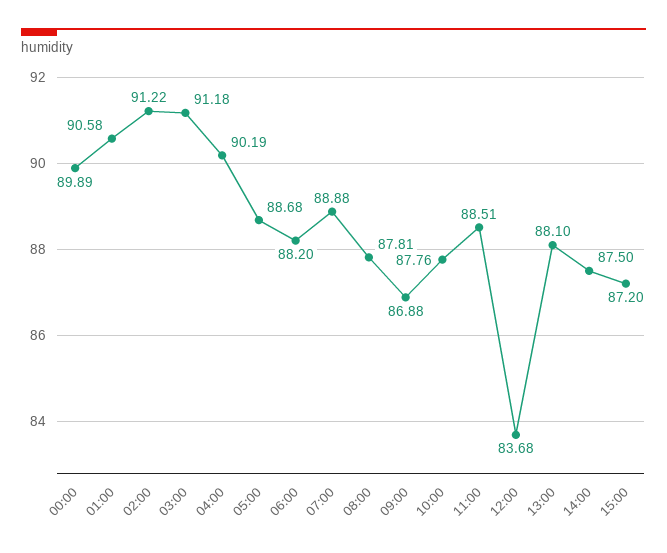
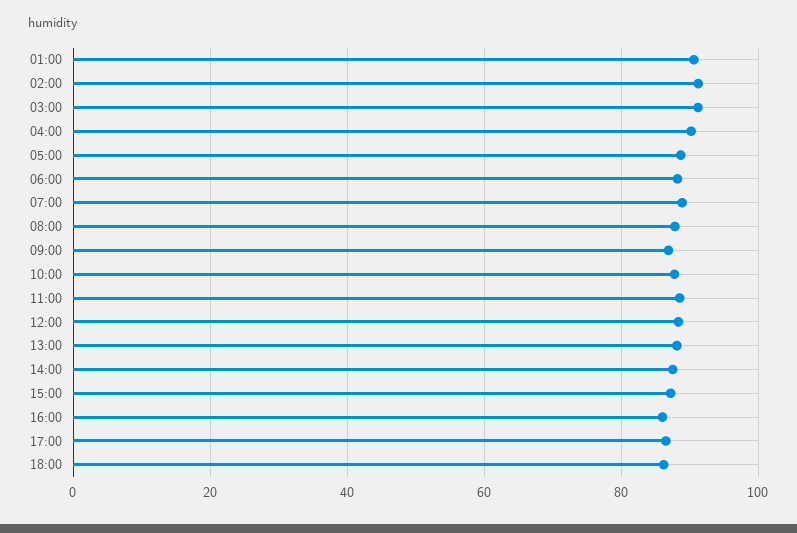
00:00: 89.89 -> none
12:00: 83.68 -> 88
16:00: none -> 86
17:00: none -> 86
18:00: none -> 86

